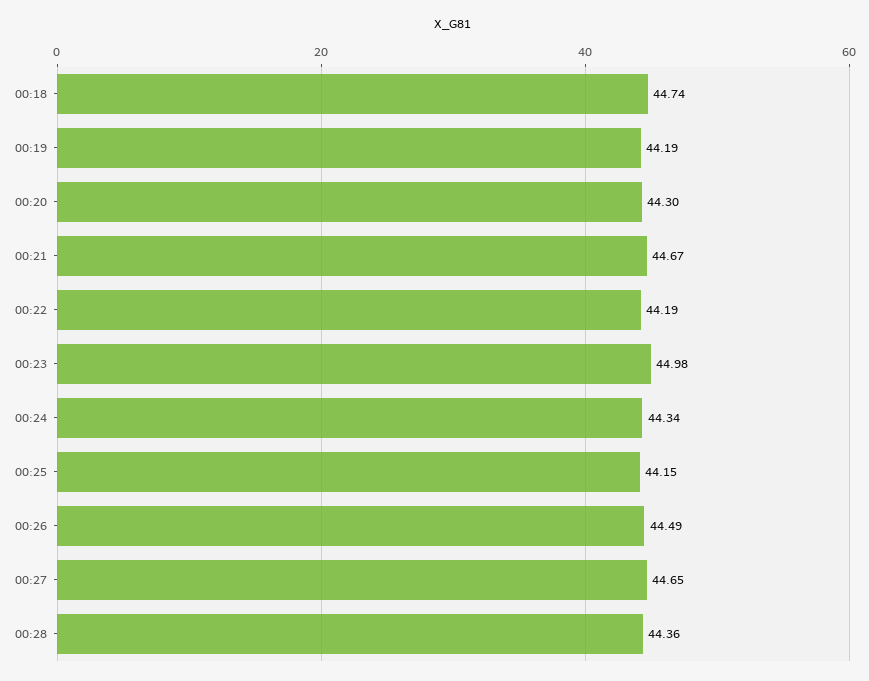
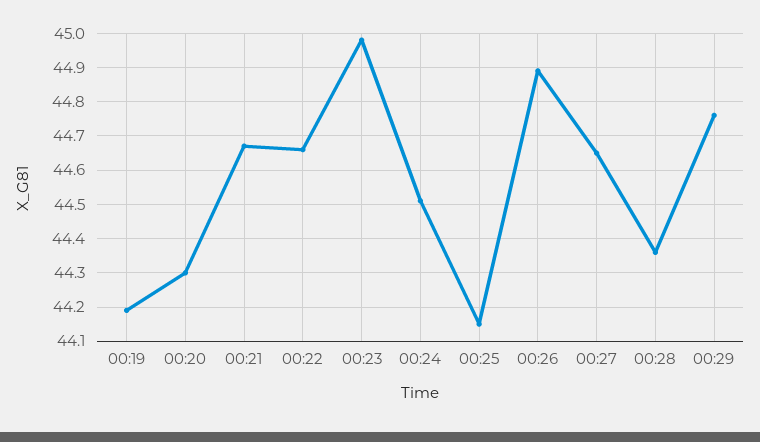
00:18: 44.74 -> none
00:22: 44.19 -> 44.65
00:24: 44.34 -> 44.5
00:26: 44.49 -> 44.9
00:29: none -> 44.75

